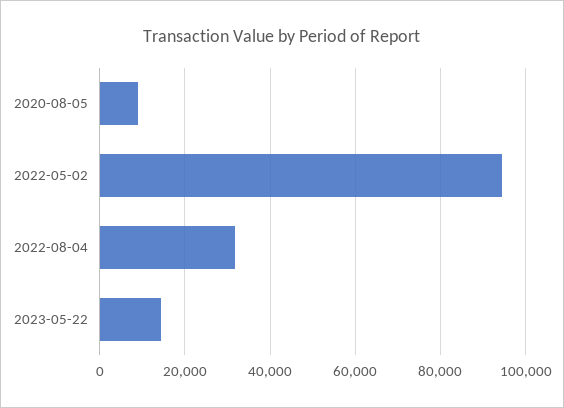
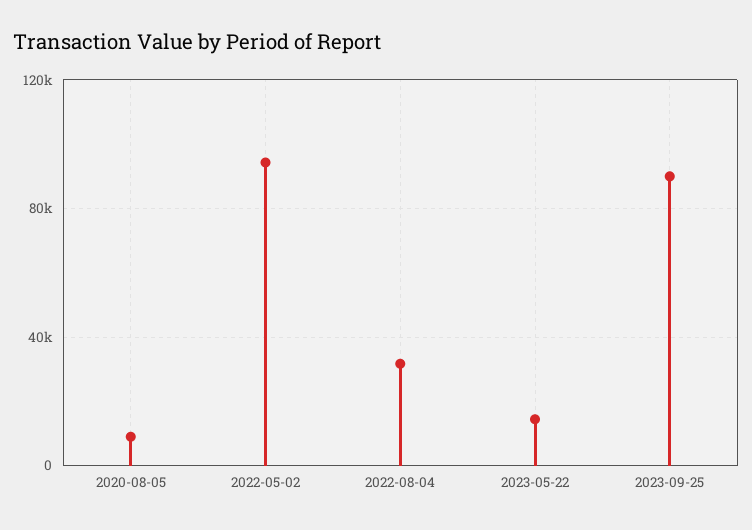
2023-09-25: none -> 90000

